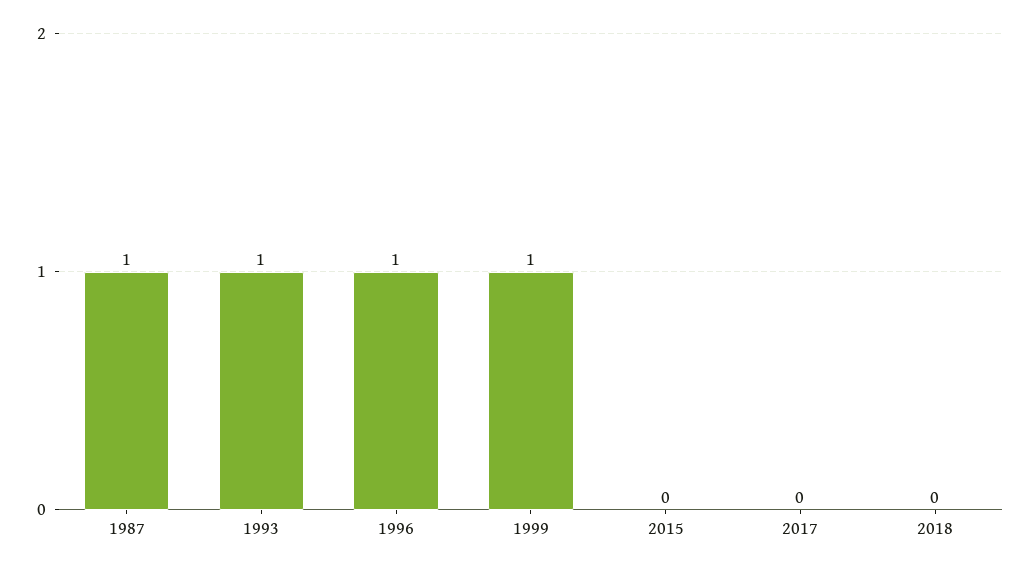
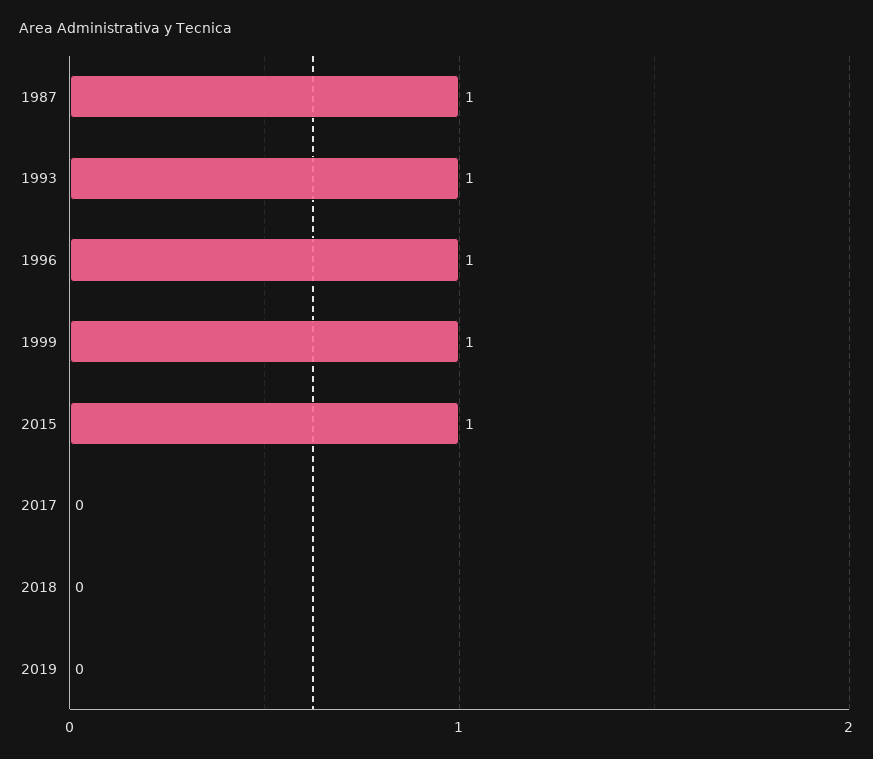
2015: 0 -> 1
2019: none -> 0

